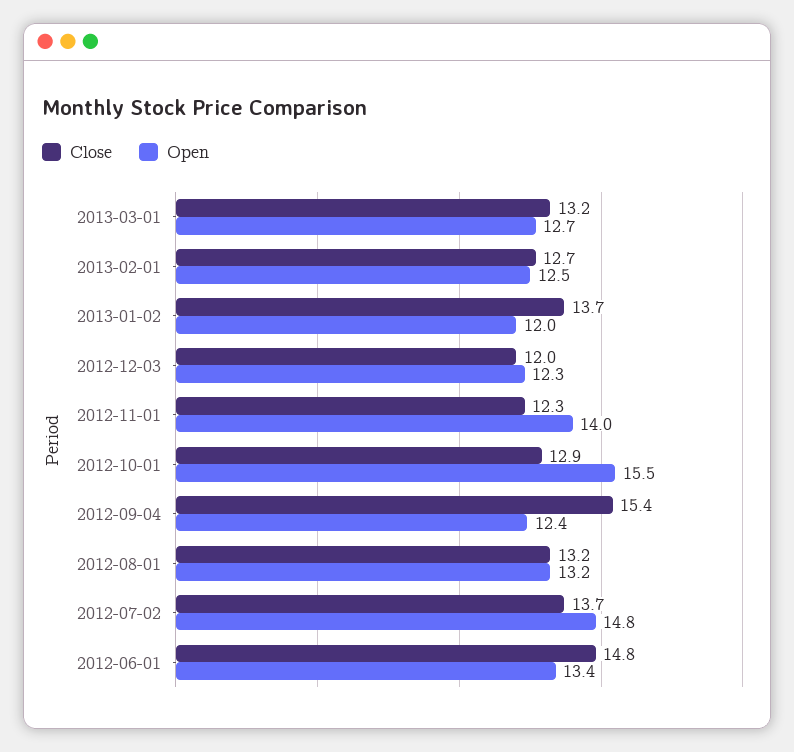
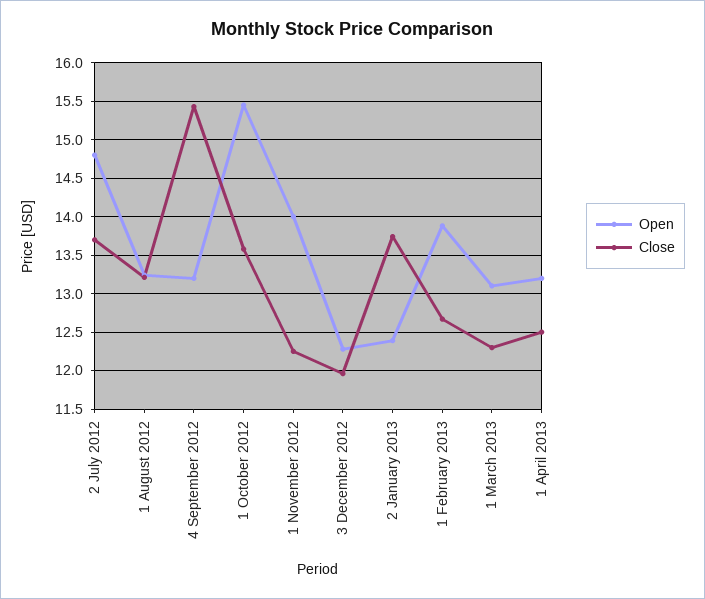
Close, 2013-03-01: 13.2 -> 12.3
Open, 2013-03-01: 12.7 -> 13.1
Open, 2013-02-01: 12.5 -> 13.9
Open, 2013-01-02: 12 -> 12.4
Close, 2012-10-01: 12.9 -> 13.6
Open, 2012-09-04: 12.4 -> 13.2
Close, 2012-06-01: 14.8 -> none
Open, 2012-06-01: 13.4 -> none
Open, 1 April 2013: none -> 13.2
Close, 1 April 2013: none -> 12.5

